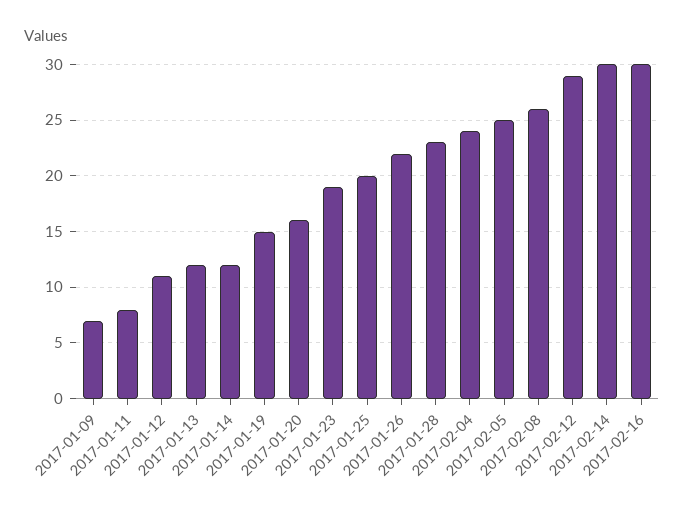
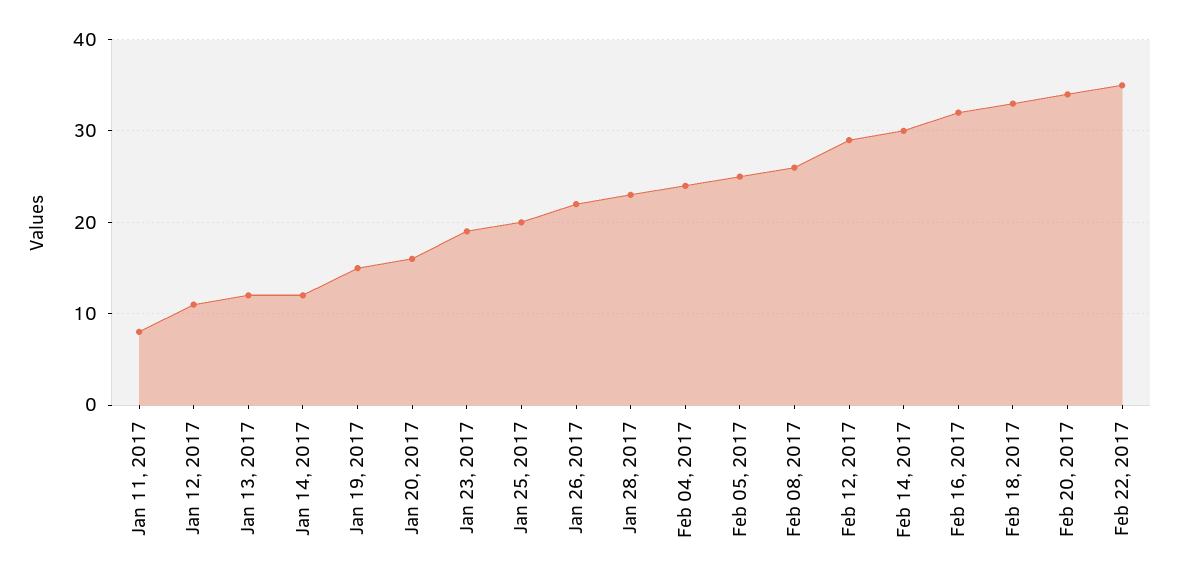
2017-01-09: 7 -> none
2017-02-16: 30 -> 32
Feb 18, 2017: none -> 33
Feb 20, 2017: none -> 34
Feb 22, 2017: none -> 35

